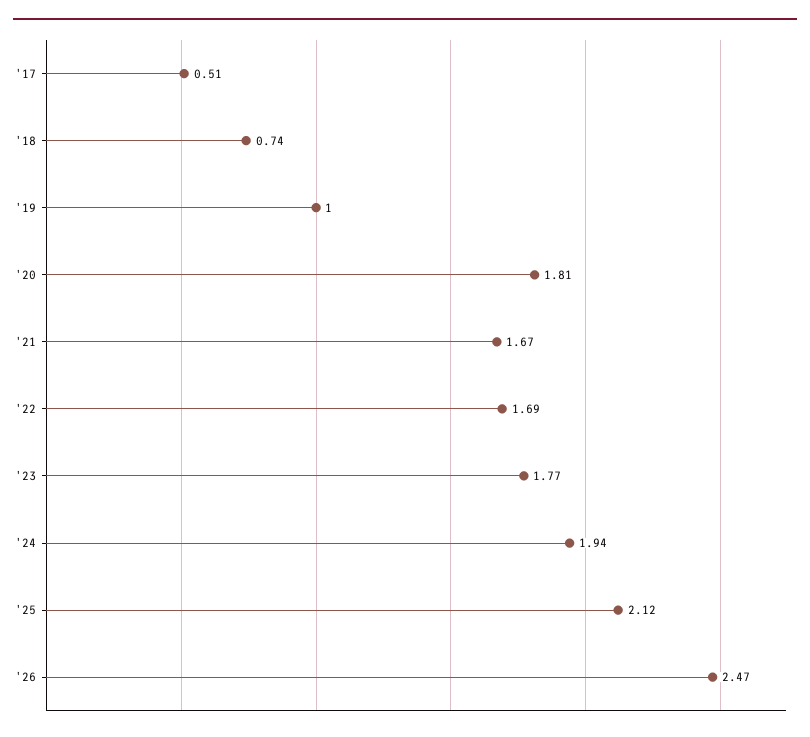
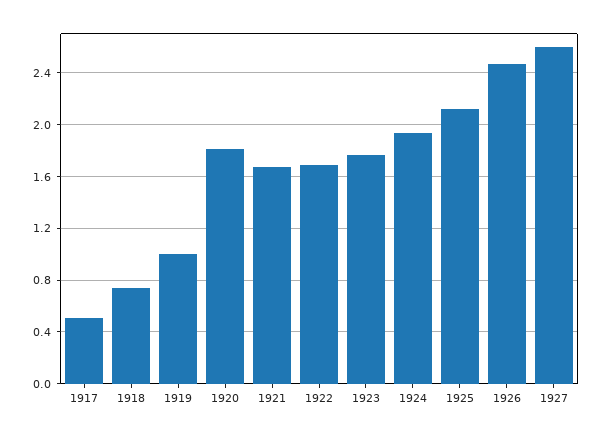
1927: none -> 2.6

